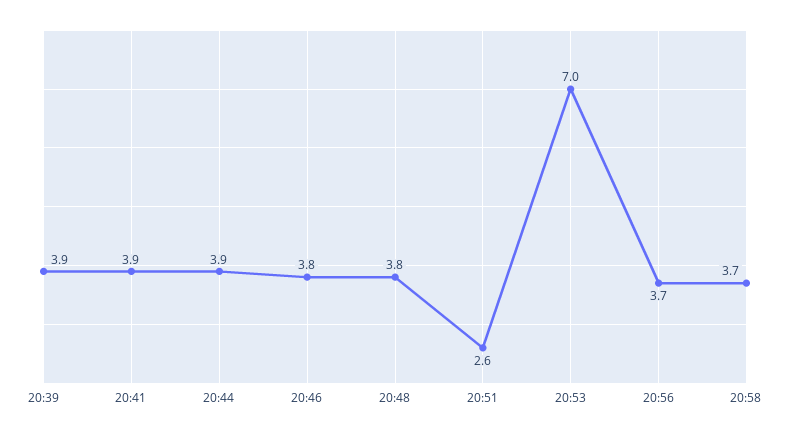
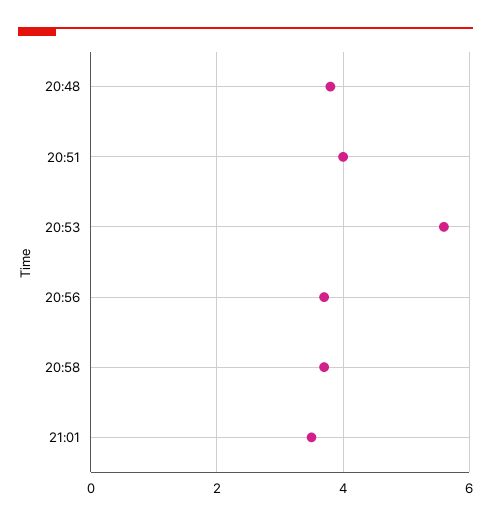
20:39: 3.9 -> none
20:41: 3.9 -> none
20:44: 3.9 -> none
20:46: 3.8 -> none
20:51: 2.6 -> 4
20:53: 7 -> 5.5
21:01: none -> 3.5

